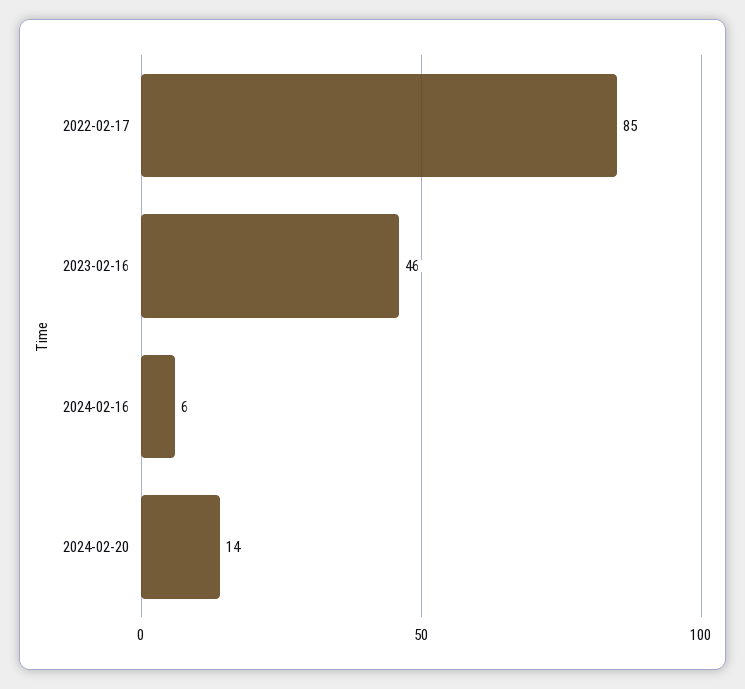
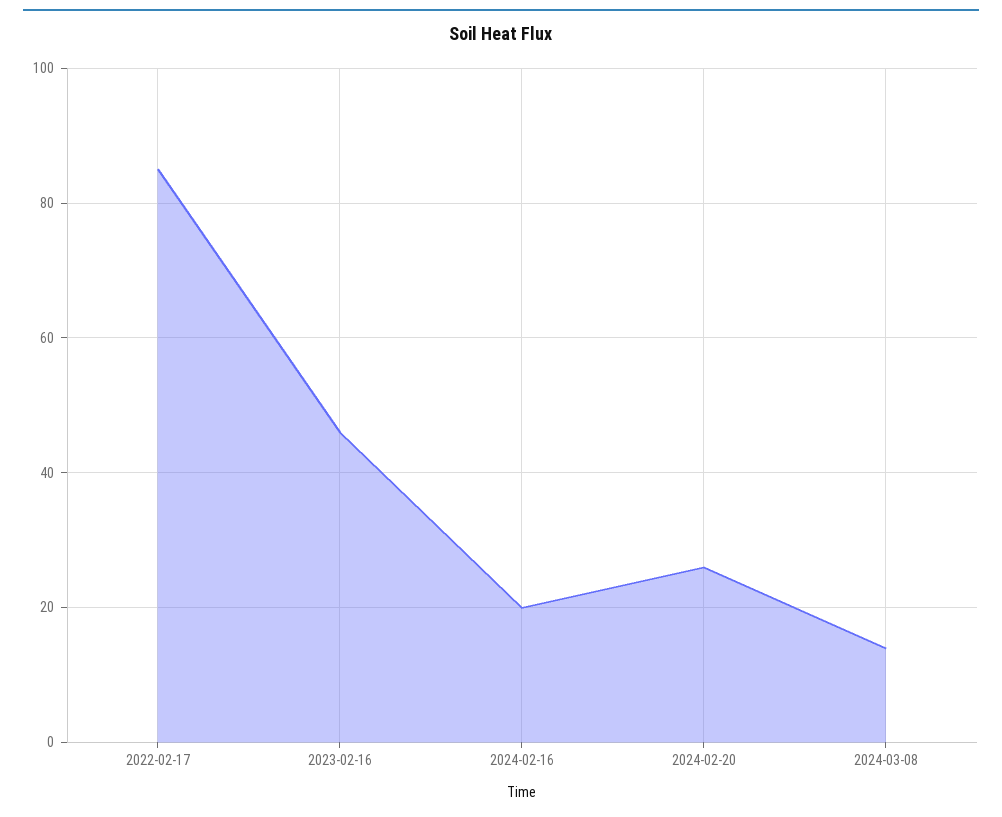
2024-02-16: 6 -> 20
2024-02-20: 14 -> 25
2024-03-08: none -> 15

